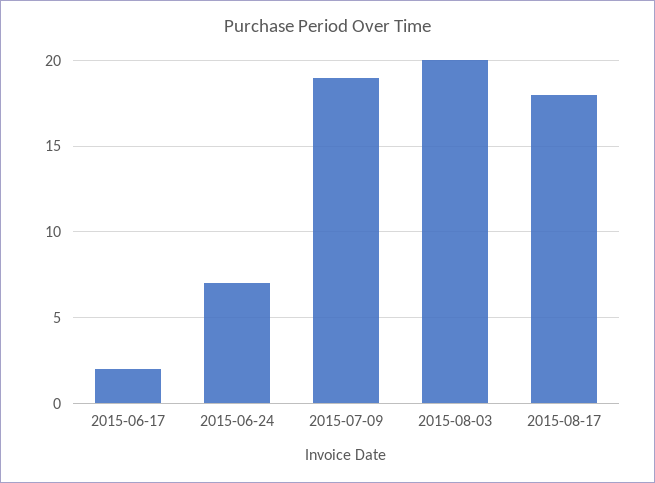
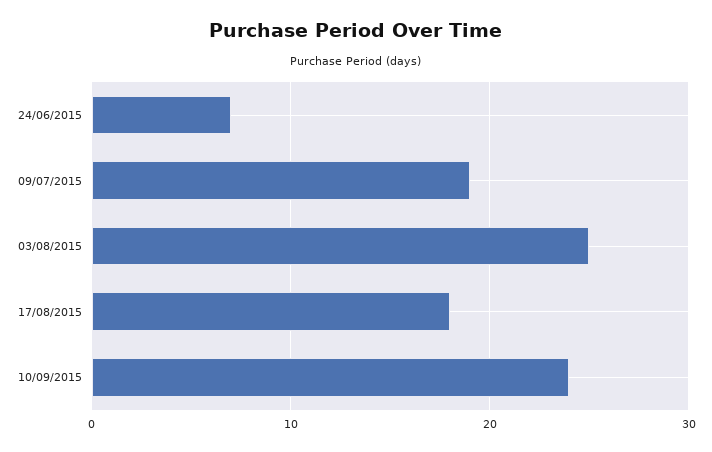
2015-06-17: 2 -> none
2015-08-03: 20 -> 25
10/09/2015: none -> 24

